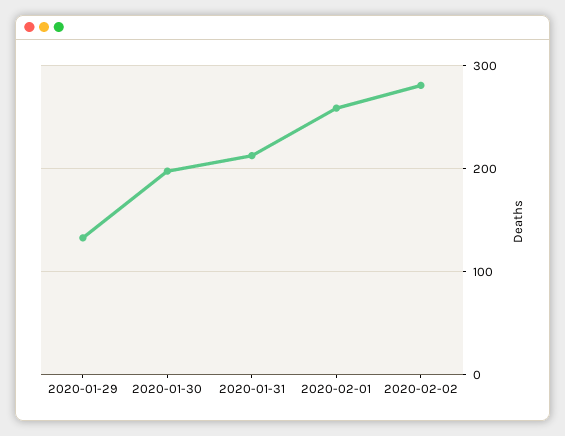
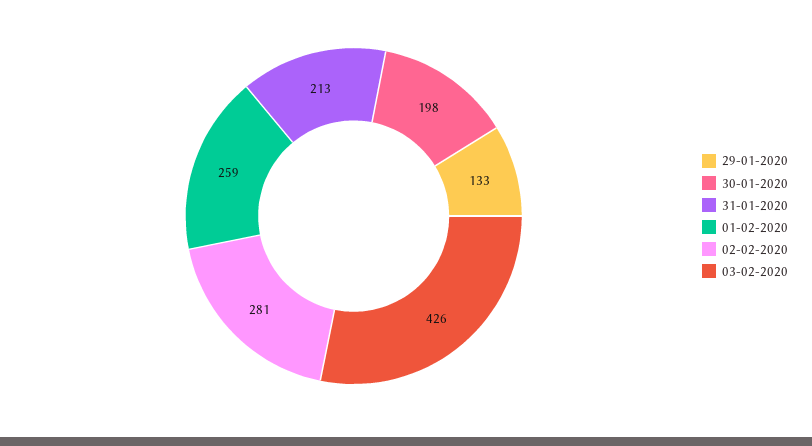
03-02-2020: none -> 426

